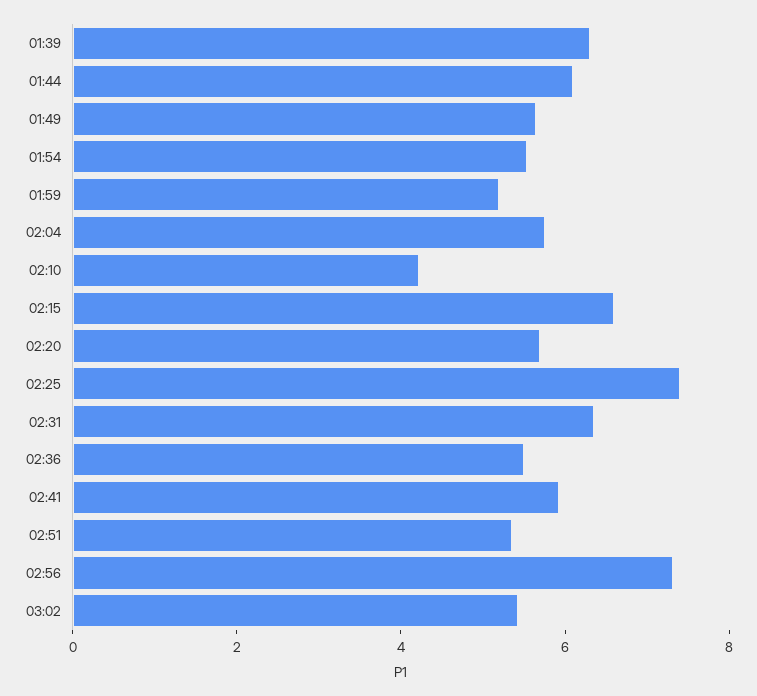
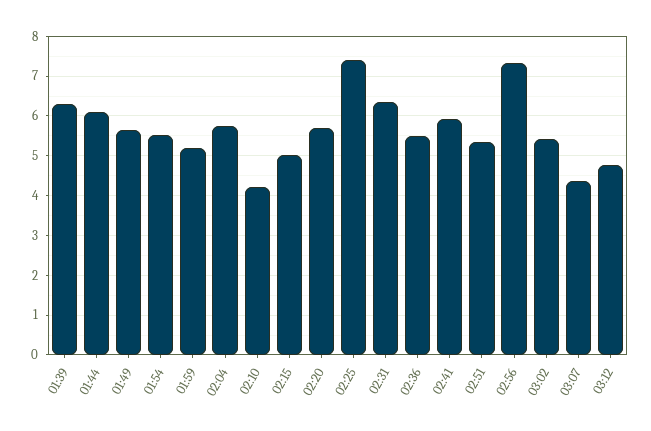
02:15: 6.5 -> 5
03:07: none -> 4.4
03:12: none -> 4.8

